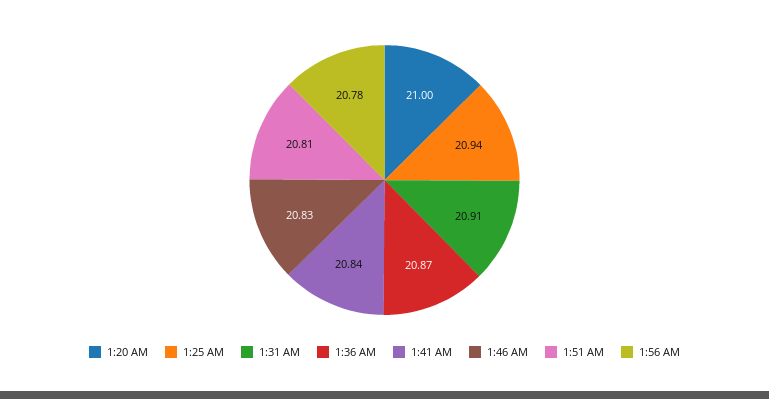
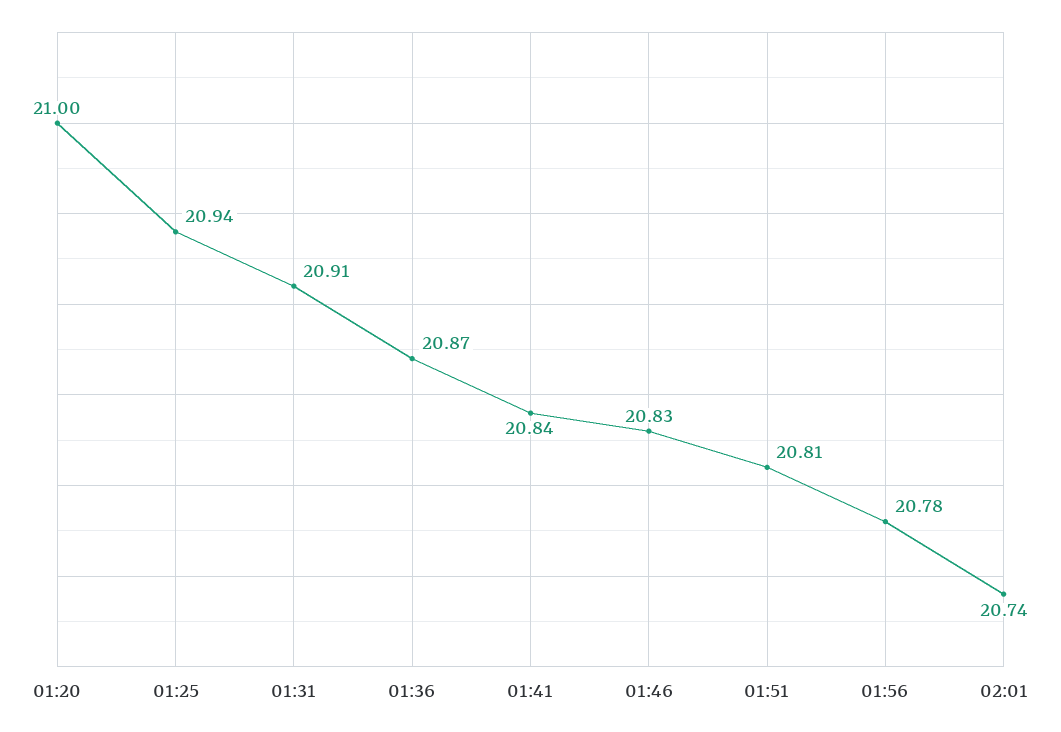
02:01: none -> 20.74

